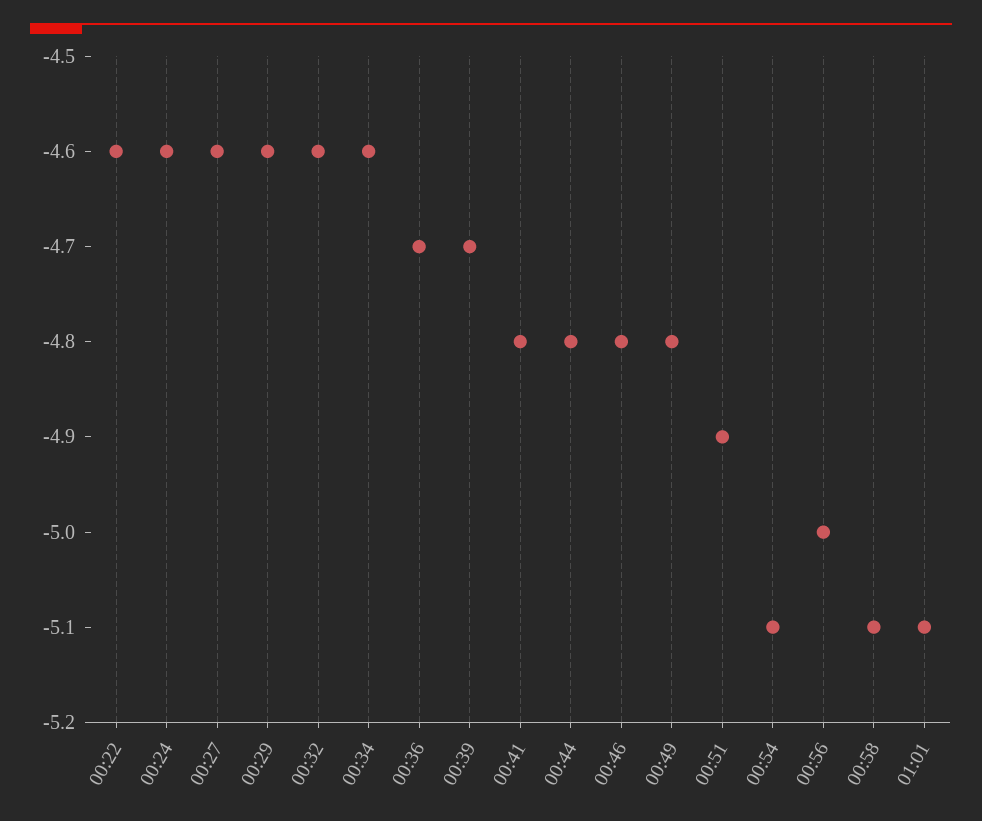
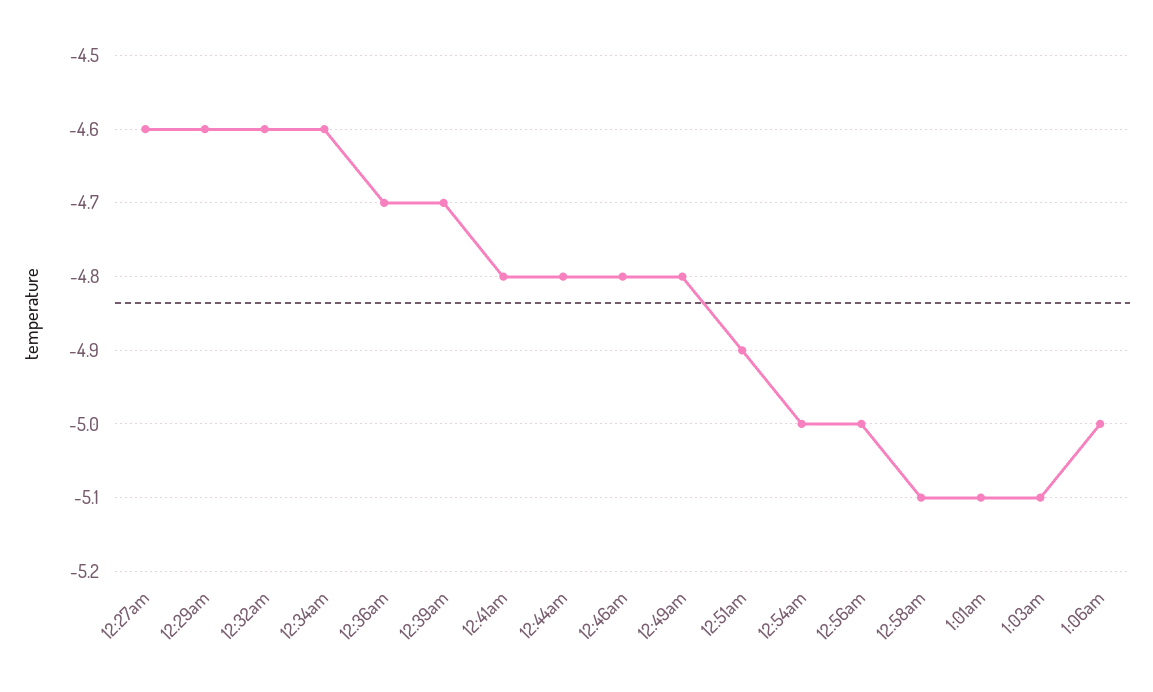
00:22: -4.6 -> none
00:24: -4.6 -> none
00:54: -5.1 -> -5
1:03am: none -> -5.1
1:06am: none -> -5

